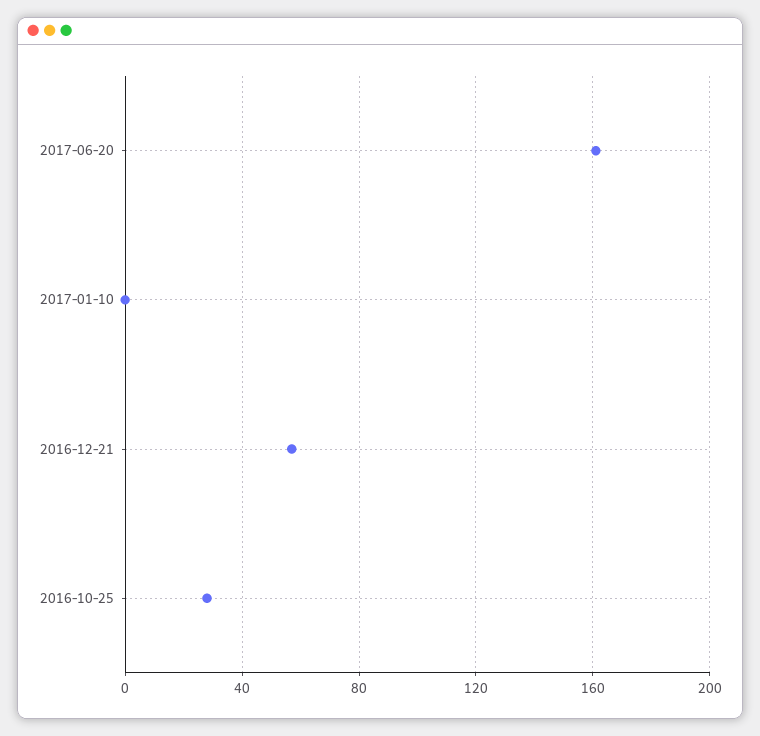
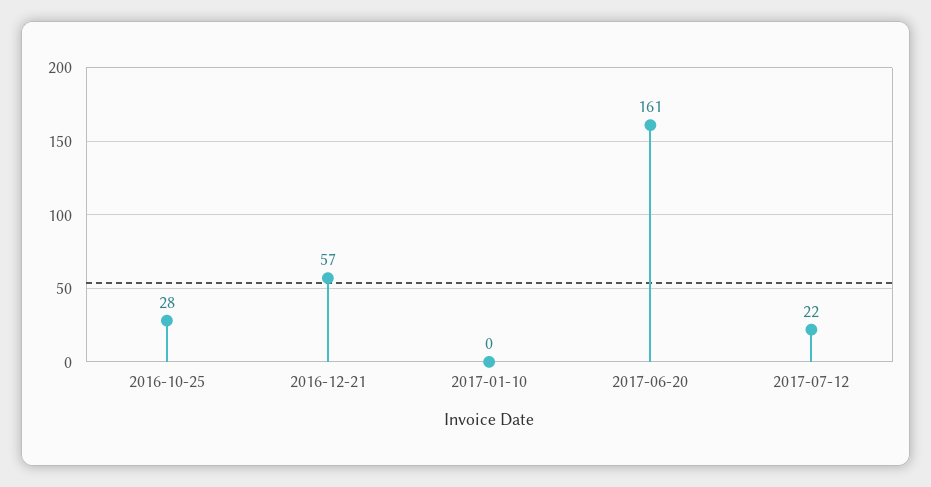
2017-07-12: none -> 22

